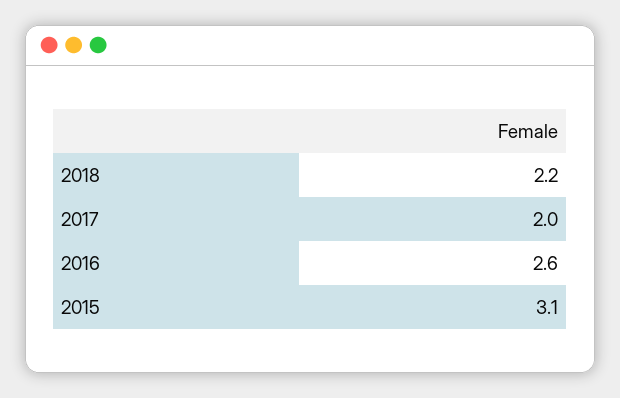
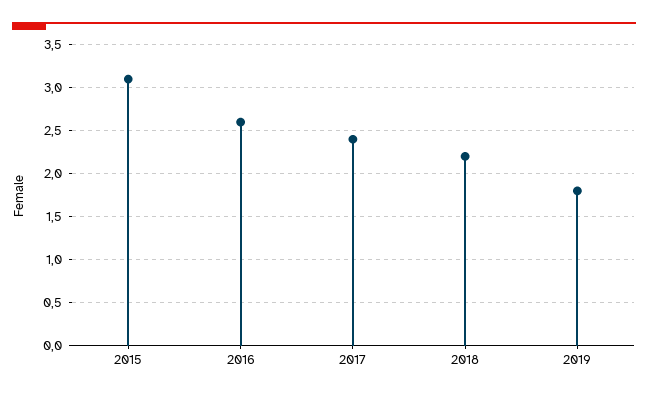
2017: 2 -> 2.4
2019: none -> 1.8

